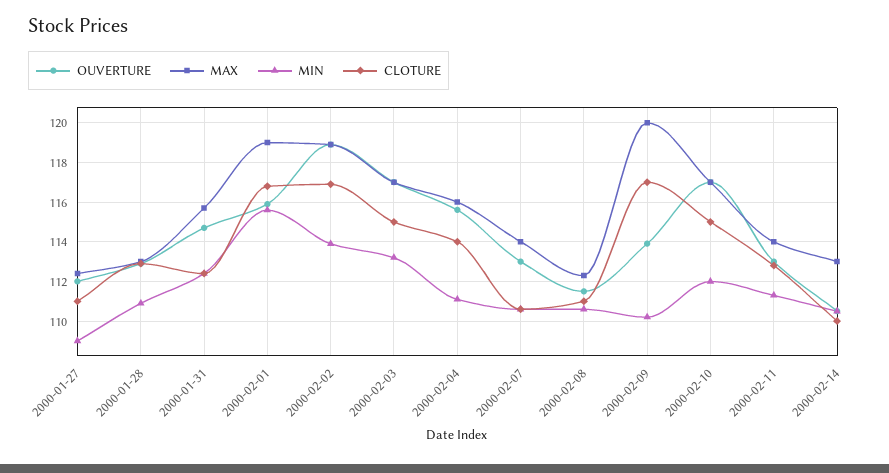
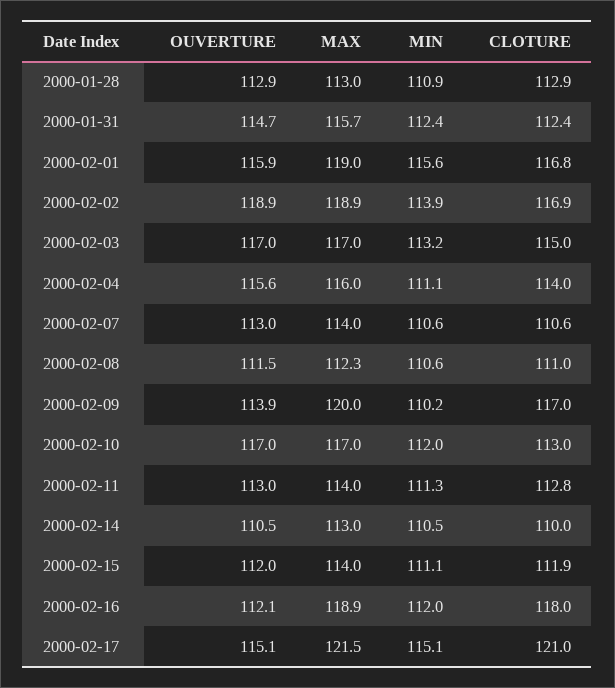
OUVERTURE, 2000-01-27: 112 -> none
MAX, 2000-01-27: 112.5 -> none
MIN, 2000-01-27: 109 -> none
CLOTURE, 2000-01-27: 111 -> none
CLOTURE, 2000-02-10: 115 -> 113
OUVERTURE, 2000-02-15: none -> 112
MAX, 2000-02-15: none -> 114
MIN, 2000-02-15: none -> 111.1
CLOTURE, 2000-02-15: none -> 111.9
OUVERTURE, 2000-02-16: none -> 112.1
MAX, 2000-02-16: none -> 118.9
MIN, 2000-02-16: none -> 112
CLOTURE, 2000-02-16: none -> 118
OUVERTURE, 2000-02-17: none -> 115.1
MAX, 2000-02-17: none -> 121.5
MIN, 2000-02-17: none -> 115.1
CLOTURE, 2000-02-17: none -> 121

